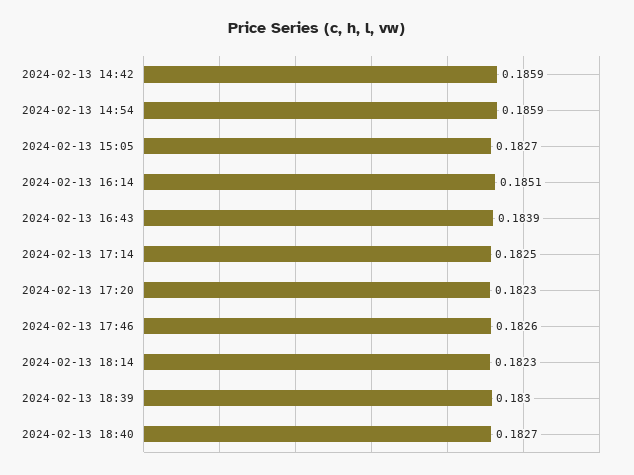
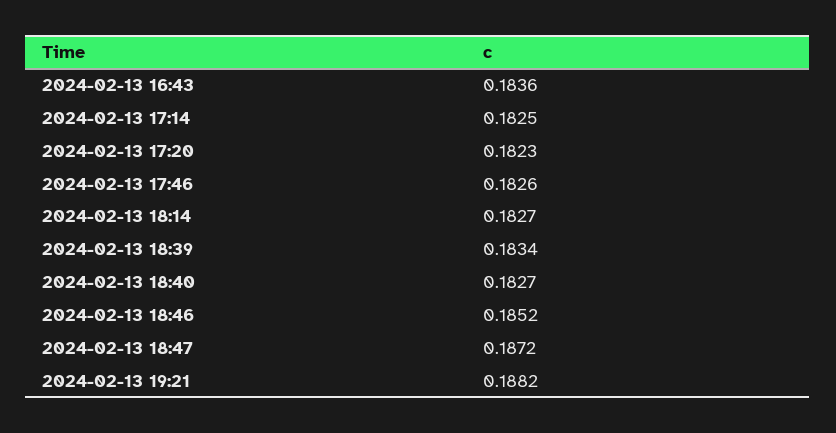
2024-02-13 14:42: 0.1859 -> none
2024-02-13 14:54: 0.1859 -> none
2024-02-13 15:05: 0.1827 -> none
2024-02-13 16:14: 0.1851 -> none
2024-02-13 16:43: 0.1839 -> 0.1836
2024-02-13 18:14: 0.1823 -> 0.1827
2024-02-13 18:39: 0.183 -> 0.1834
2024-02-13 18:46: none -> 0.1852
2024-02-13 18:47: none -> 0.1872
2024-02-13 19:21: none -> 0.1882

